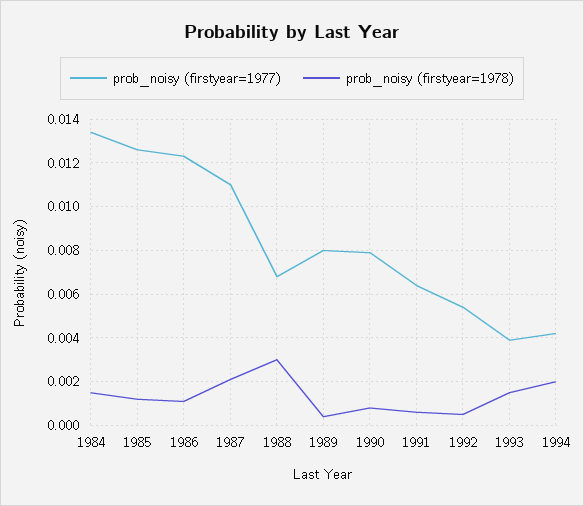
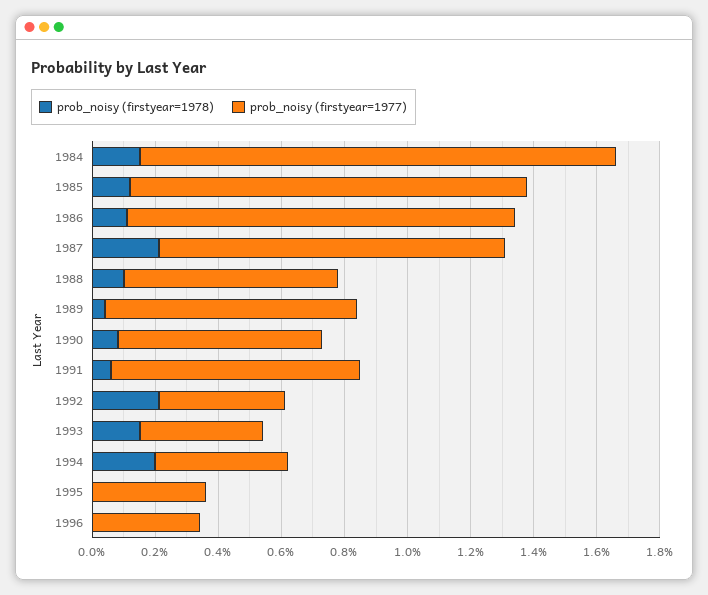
prob_noisy (firstyear=1977), 1984: 0.0135 -> 0.015
prob_noisy (firstyear=1978), 1988: 0.003 -> 0.001
prob_noisy (firstyear=1977), 1990: 0.008 -> 0.0065
prob_noisy (firstyear=1977), 1991: 0.0065 -> 0.008
prob_noisy (firstyear=1977), 1992: 0.0055 -> 0.004
prob_noisy (firstyear=1978), 1992: 0.0005 -> 0.002
prob_noisy (firstyear=1978), 1995: none -> 0
prob_noisy (firstyear=1977), 1995: none -> 0.0035
prob_noisy (firstyear=1978), 1996: none -> 0
prob_noisy (firstyear=1977), 1996: none -> 0.0035

